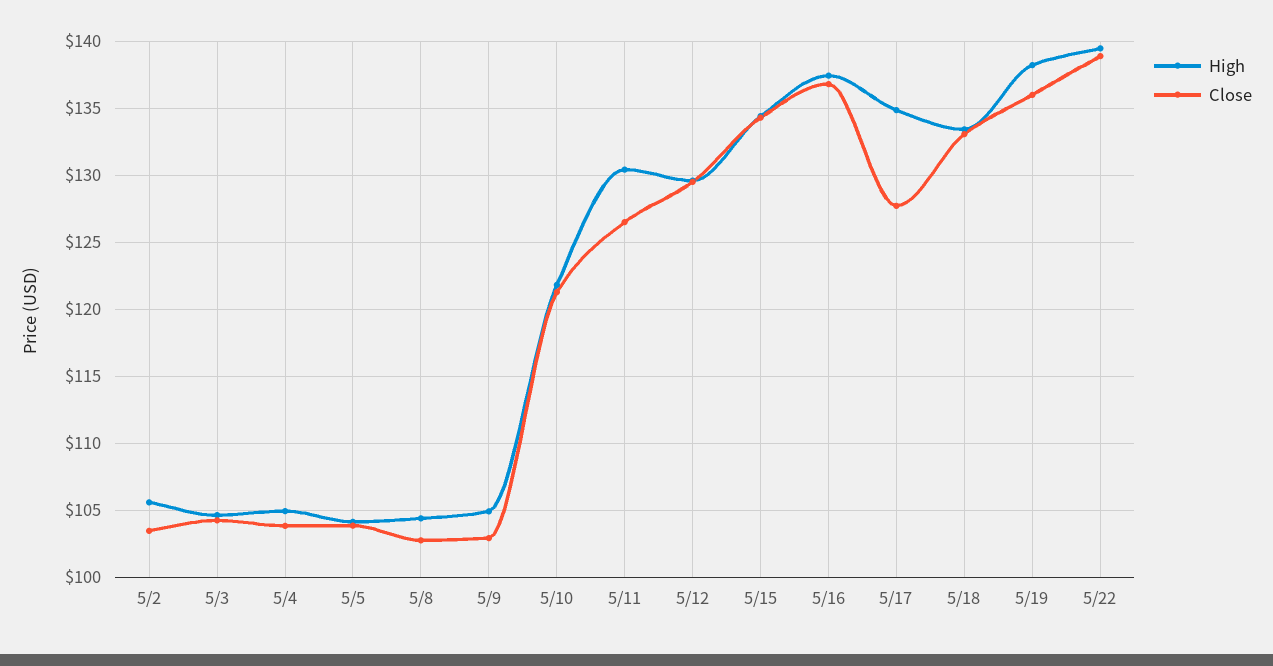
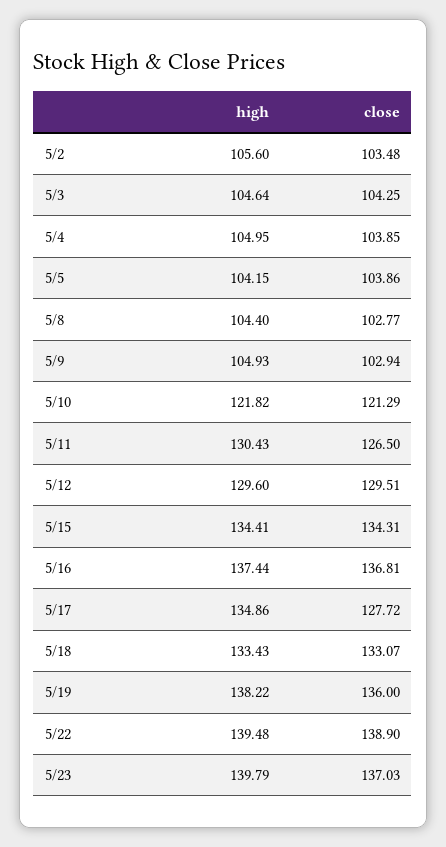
High, 5/23: none -> 139.79
Close, 5/23: none -> 137.03

